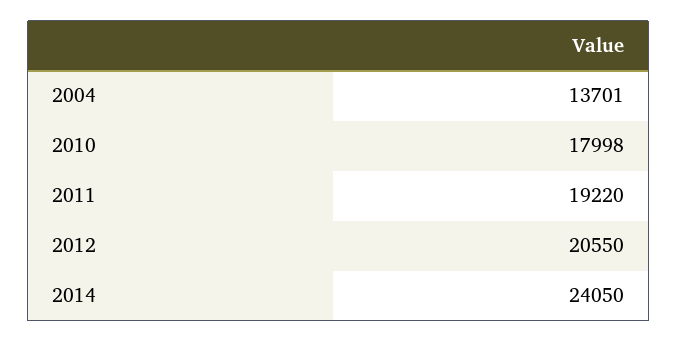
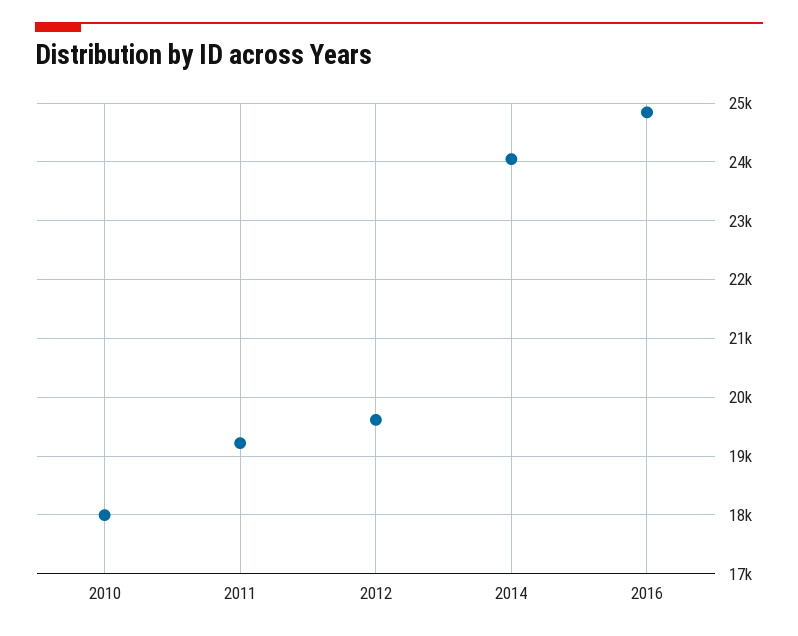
2004: 13701 -> none
2012: 20550 -> 19600
2016: none -> 24800

